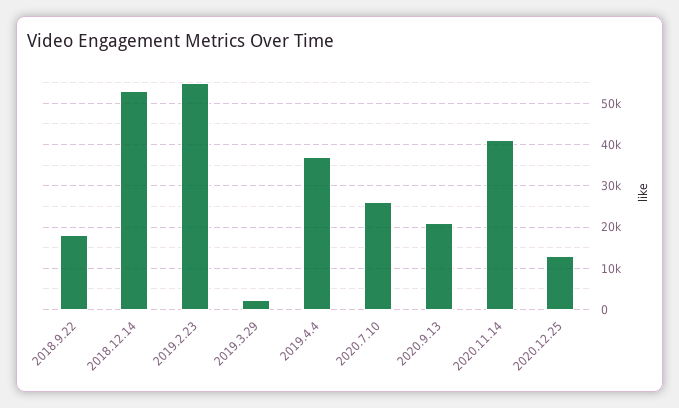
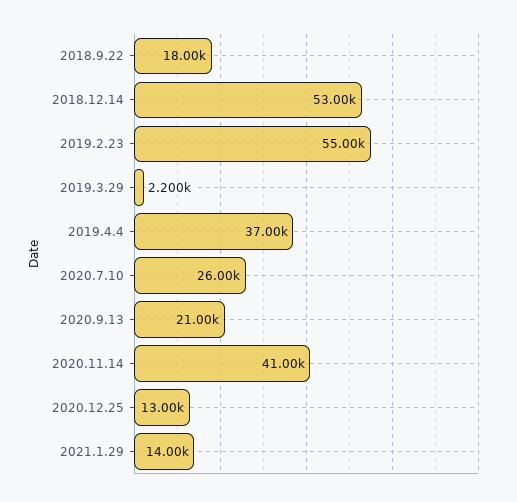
2021.1.29: none -> 14000

